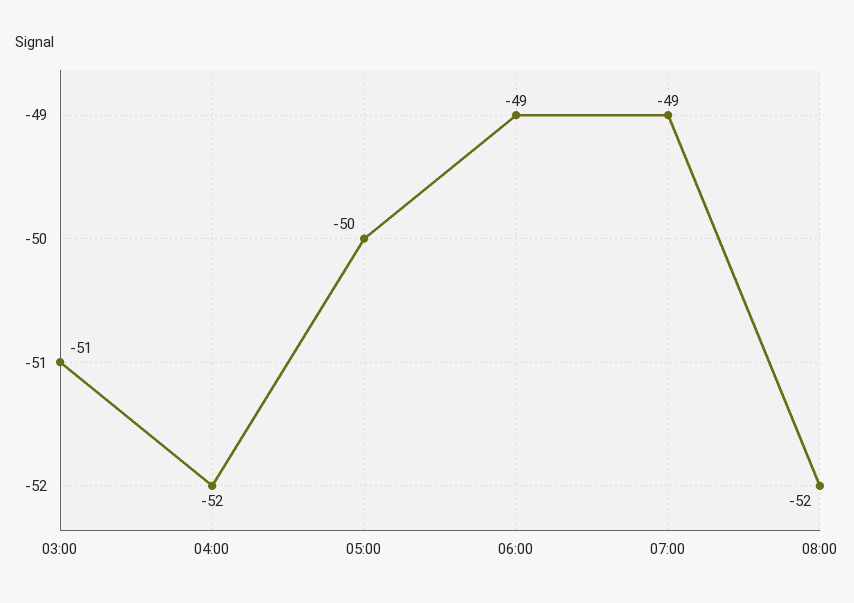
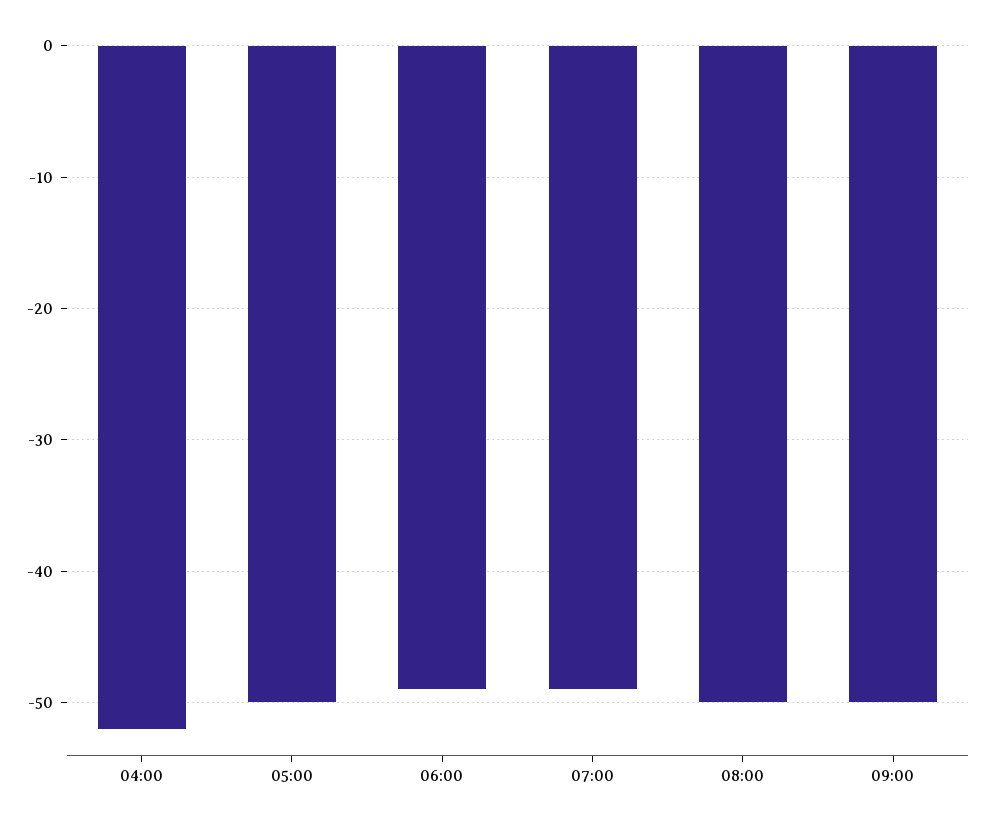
03:00: -51 -> none
08:00: -52 -> -50
09:00: none -> -50

